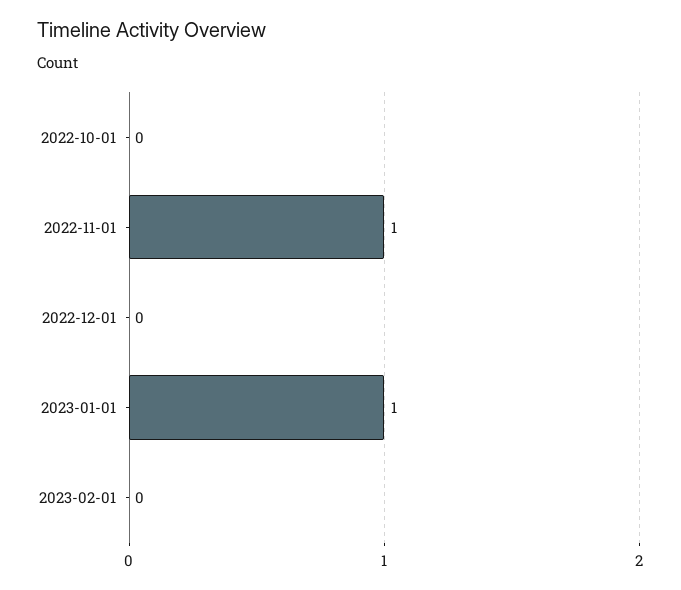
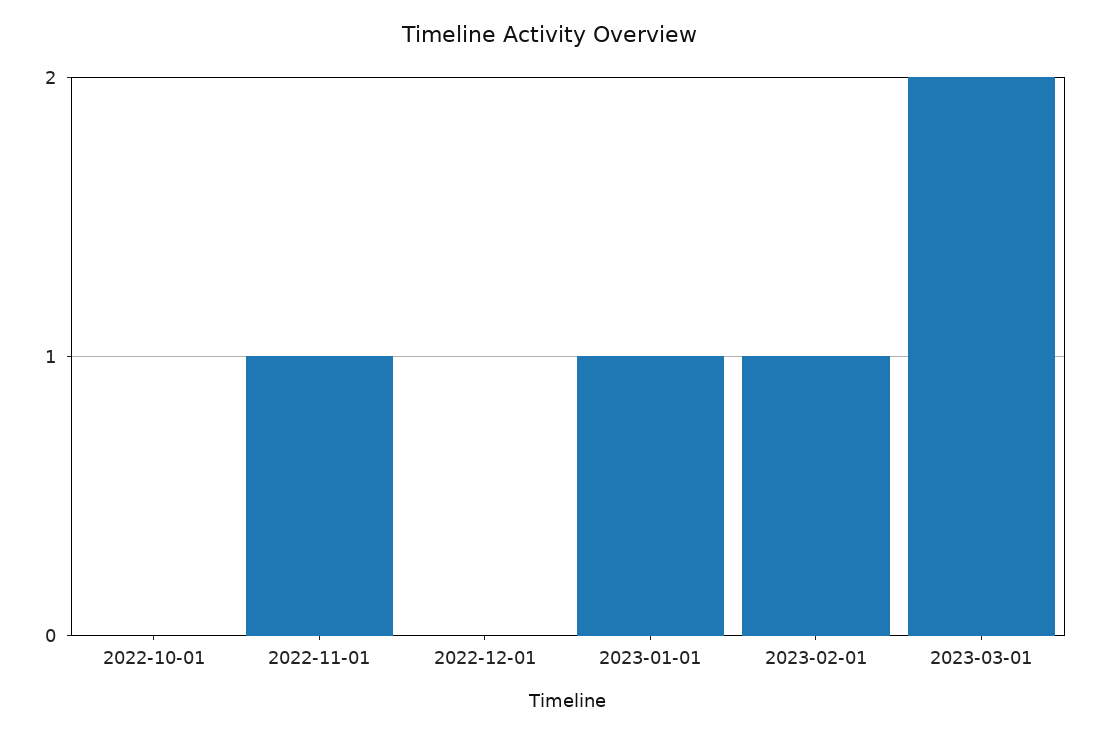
2023-02-01: 0 -> 1
2023-03-01: none -> 2

